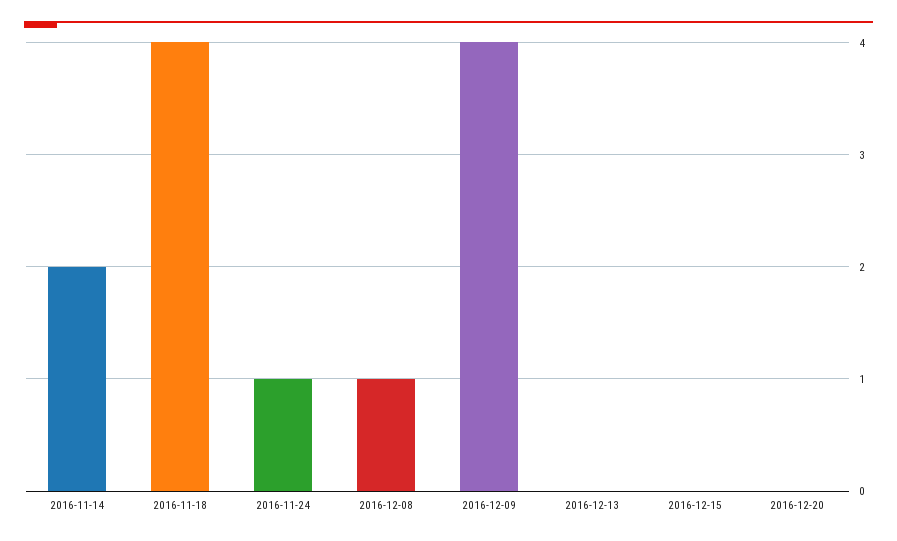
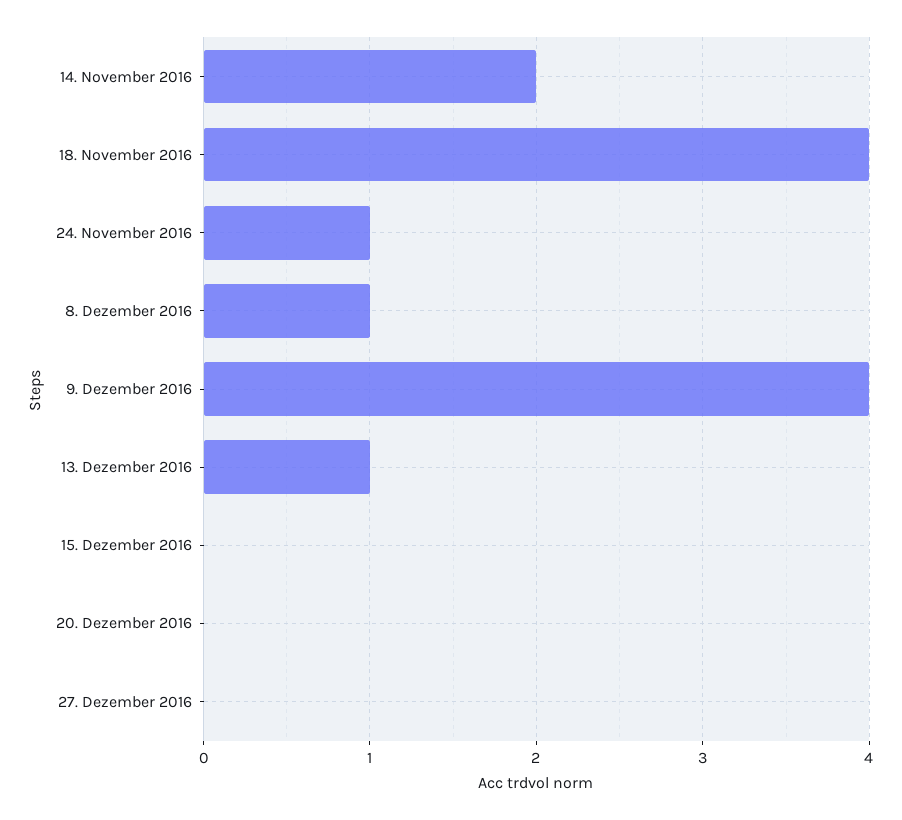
2016-12-13: 0 -> 1
27. Dezember 2016: none -> 0

